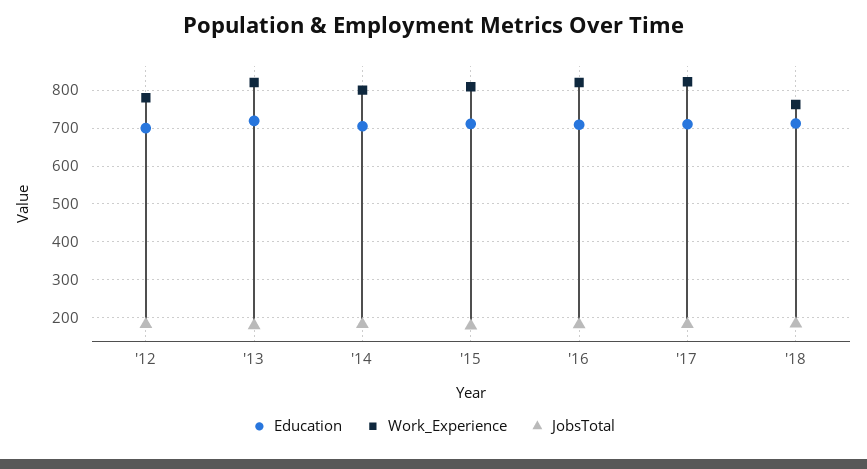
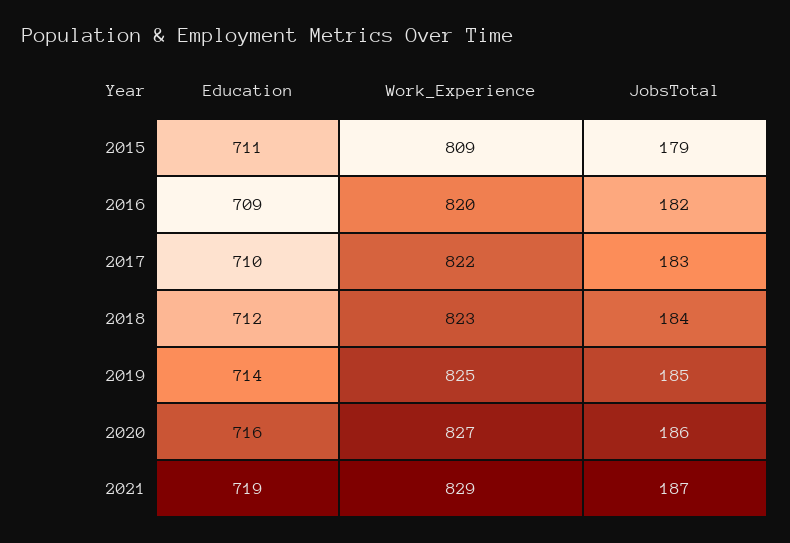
Education, '12: 700 -> none
Work_Experience, '12: 780 -> none
JobsTotal, '12: 180 -> none
Education, '13: 720 -> none
Work_Experience, '13: 820 -> none
JobsTotal, '13: 180 -> none
Education, '14: 700 -> none
Work_Experience, '14: 800 -> none
JobsTotal, '14: 180 -> none
Work_Experience, '18: 760 -> 823
Education, 2019: none -> 714
Work_Experience, 2019: none -> 825
JobsTotal, 2019: none -> 185
Education, 2020: none -> 716
Work_Experience, 2020: none -> 827
JobsTotal, 2020: none -> 186
Education, 2021: none -> 719
Work_Experience, 2021: none -> 829
JobsTotal, 2021: none -> 187

